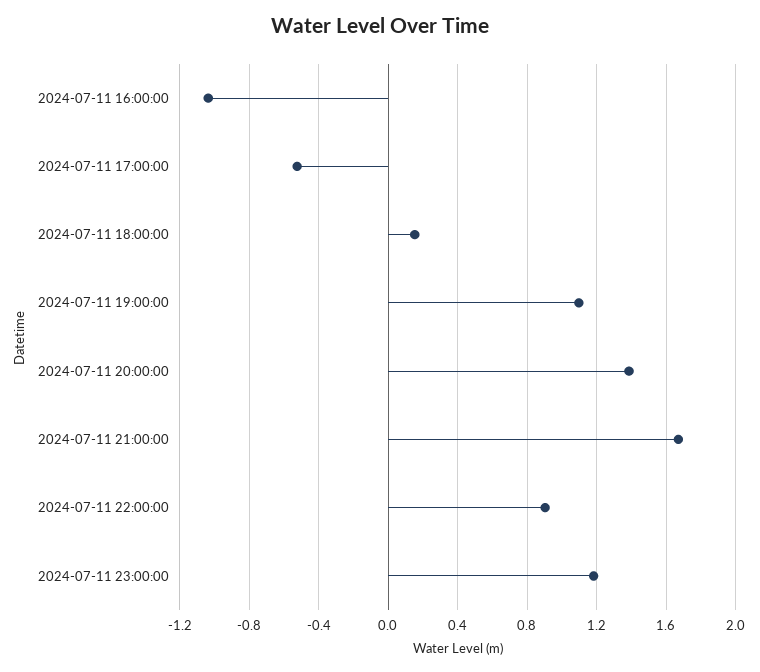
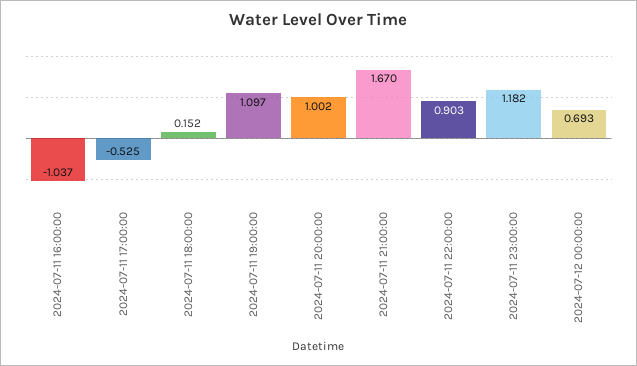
2024-07-11 20:00:00: 1.4 -> 1.002
2024-07-12 00:00:00: none -> 0.693

